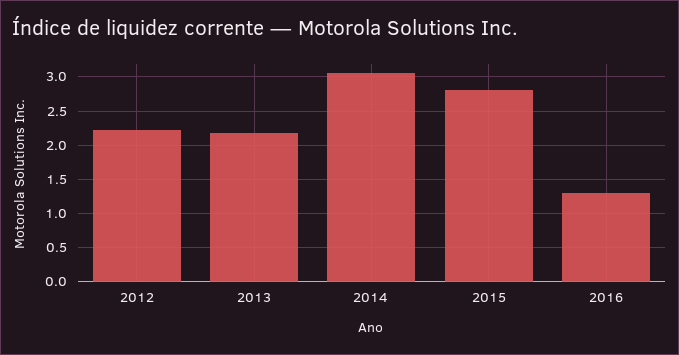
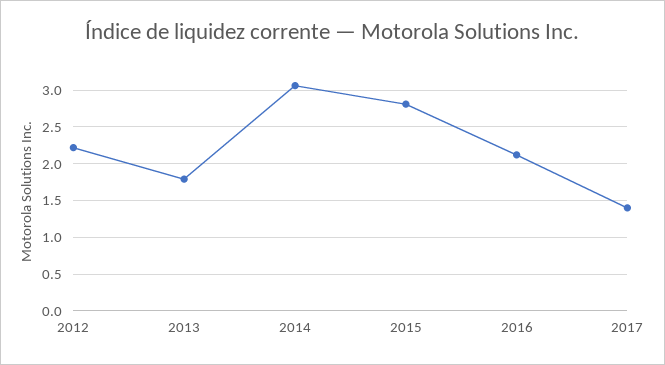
2013: 2.2 -> 1.8
2016: 1.3 -> 2.1
2017: none -> 1.4

